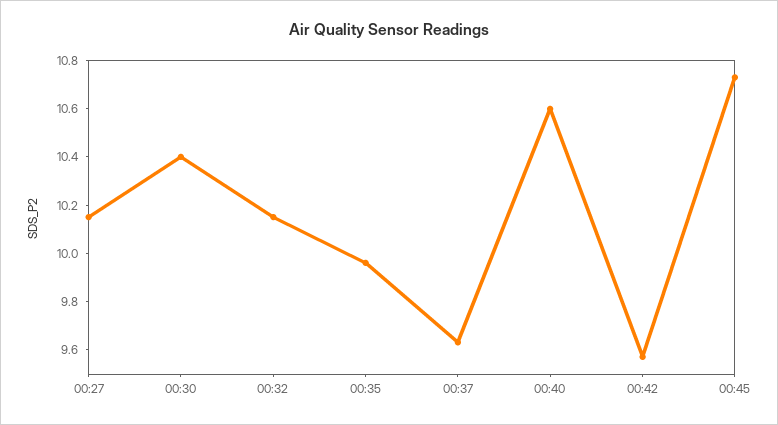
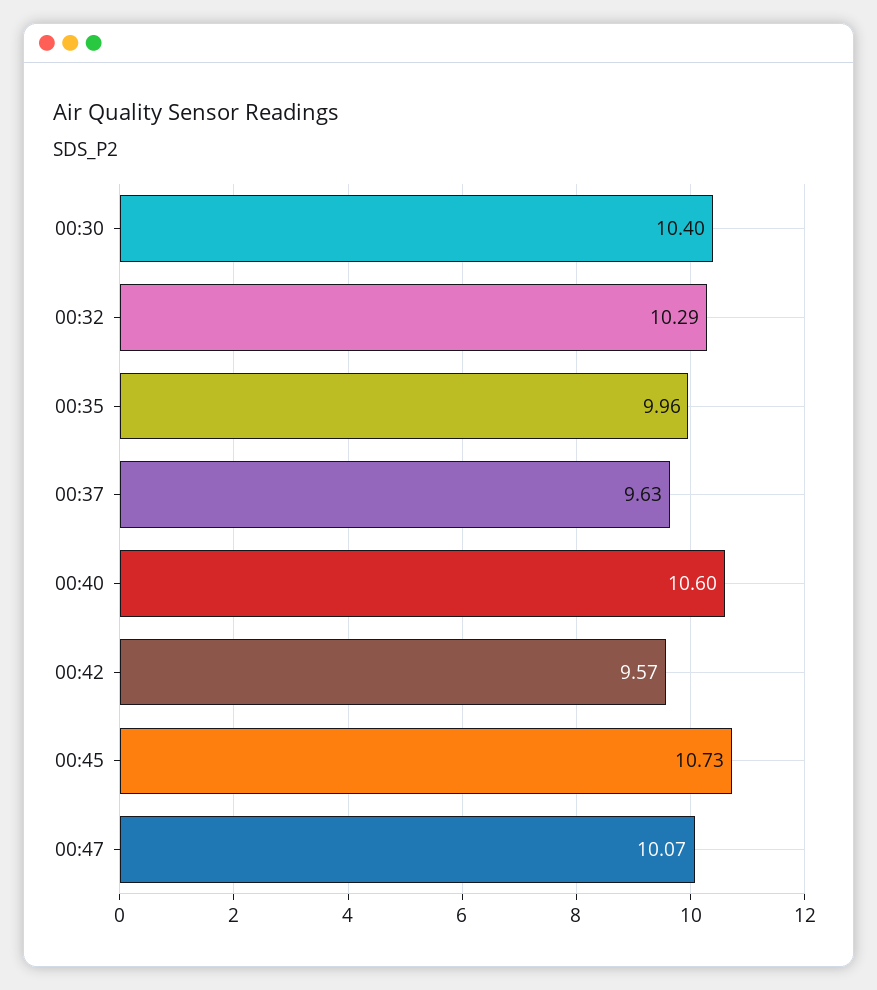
00:27: 10.15 -> none
00:32: 10.15 -> 10.29
00:47: none -> 10.07

